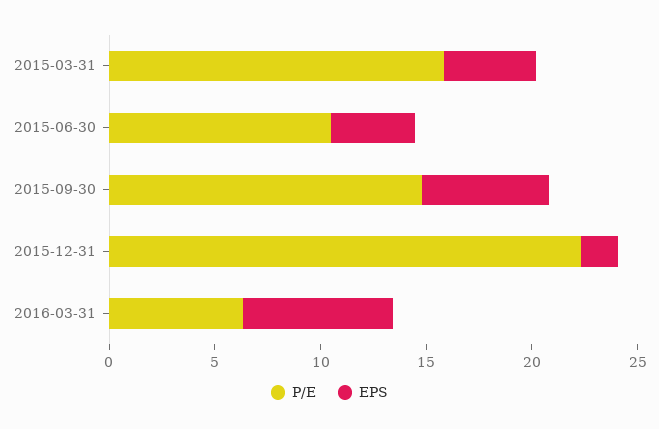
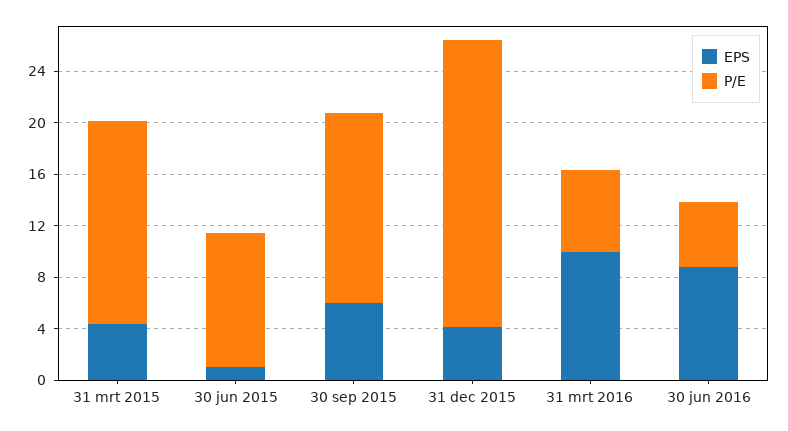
EPS, 2015-06-30: 4 -> 1
EPS, 2015-12-31: 2 -> 4
EPS, 2016-03-31: 7 -> 10
EPS, 30 jun 2016: none -> 9
P/E, 30 jun 2016: none -> 5

